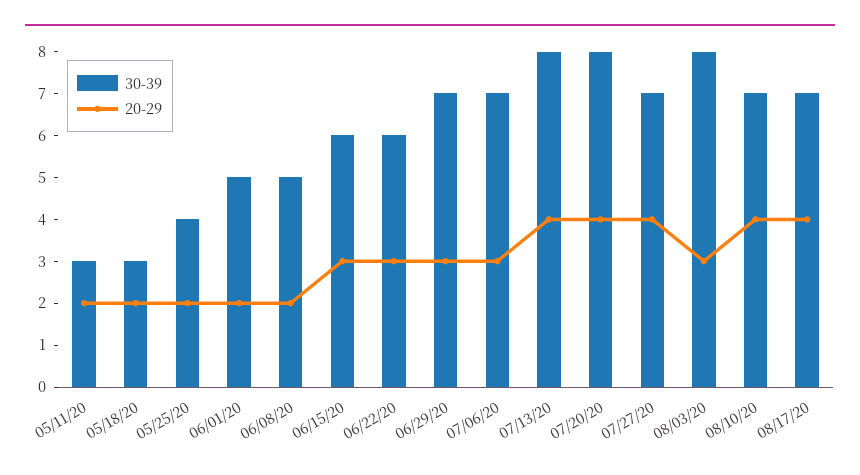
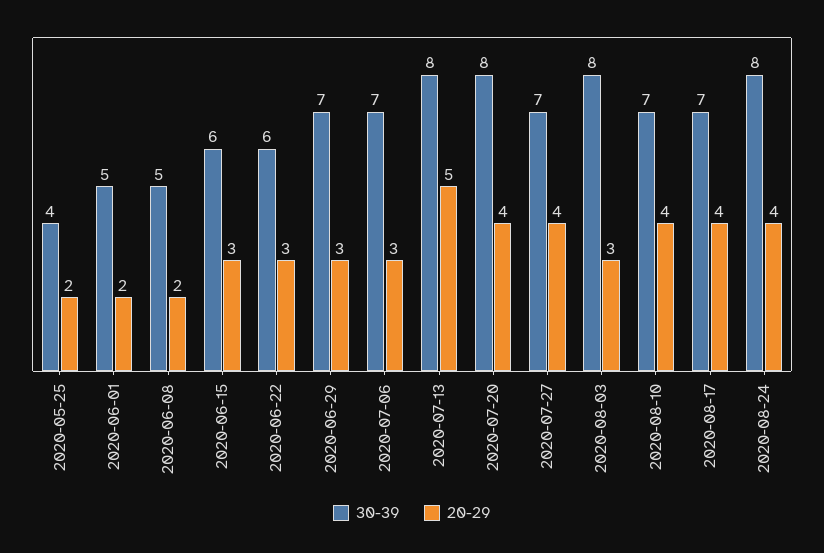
30-39, 05/11/20: 3 -> none
20-29, 05/11/20: 2 -> none
30-39, 05/18/20: 3 -> none
20-29, 05/18/20: 2 -> none
20-29, 07/13/20: 4 -> 5
30-39, 2020-08-24: none -> 8
20-29, 2020-08-24: none -> 4

